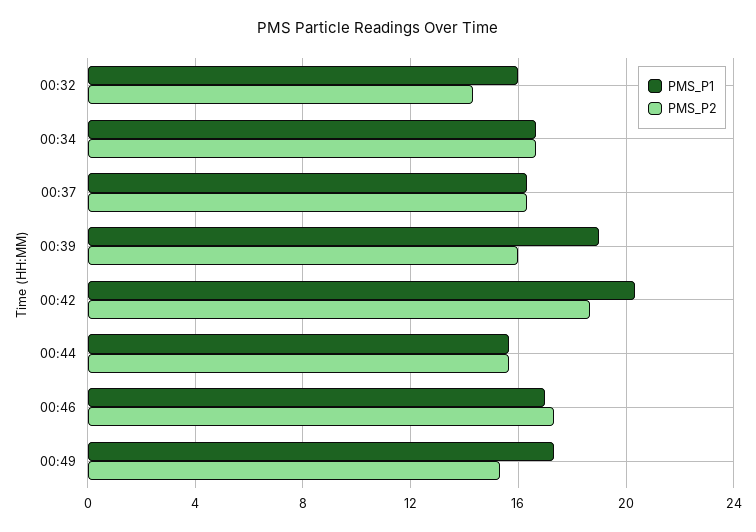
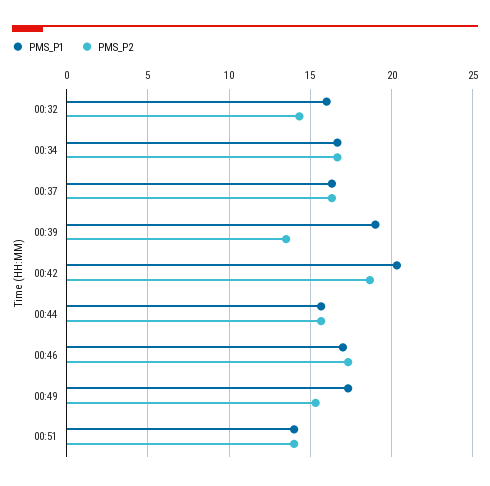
PMS_P2, 00:39: 16 -> 13.5
PMS_P1, 00:51: none -> 14
PMS_P2, 00:51: none -> 14

